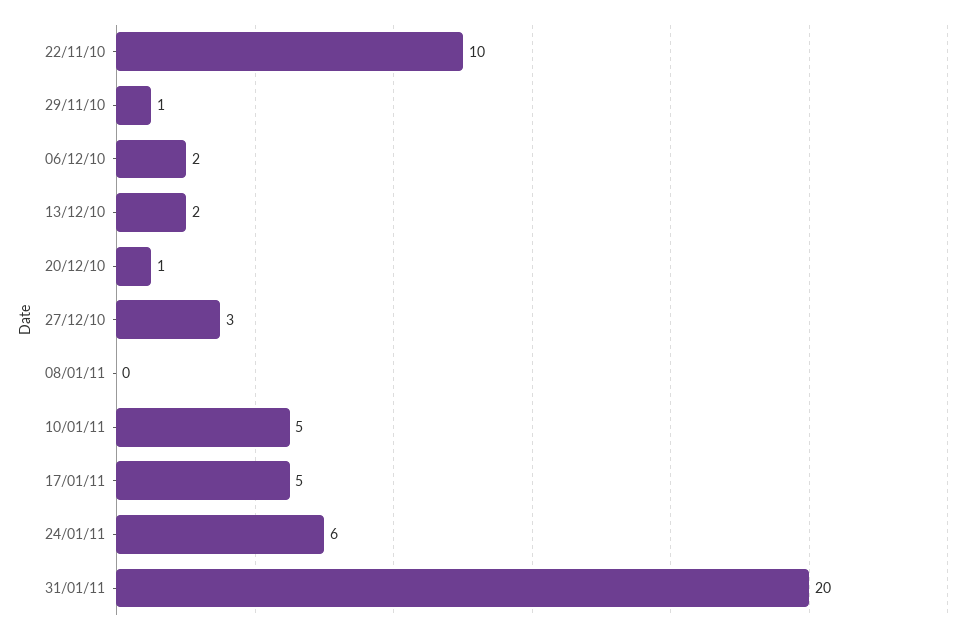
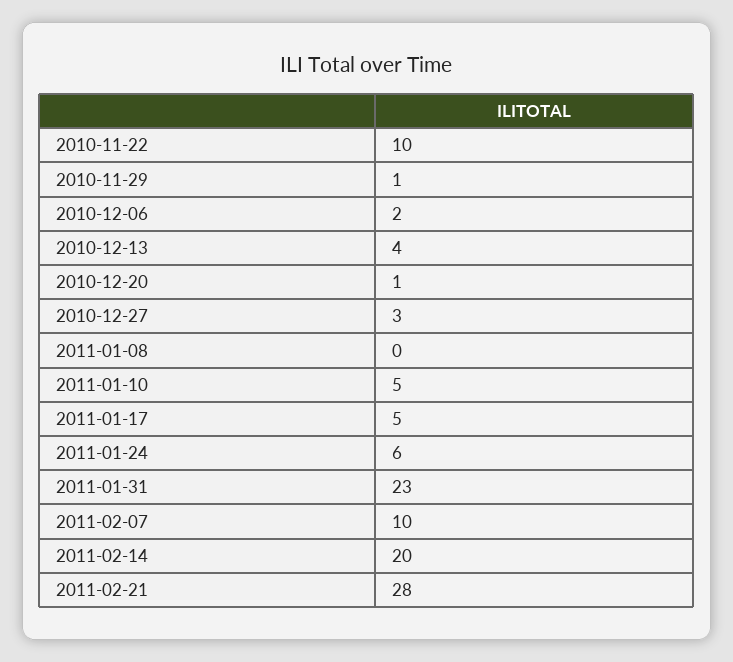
13/12/10: 2 -> 4
31/01/11: 20 -> 23
2011-02-07: none -> 10
2011-02-14: none -> 20
2011-02-21: none -> 28

